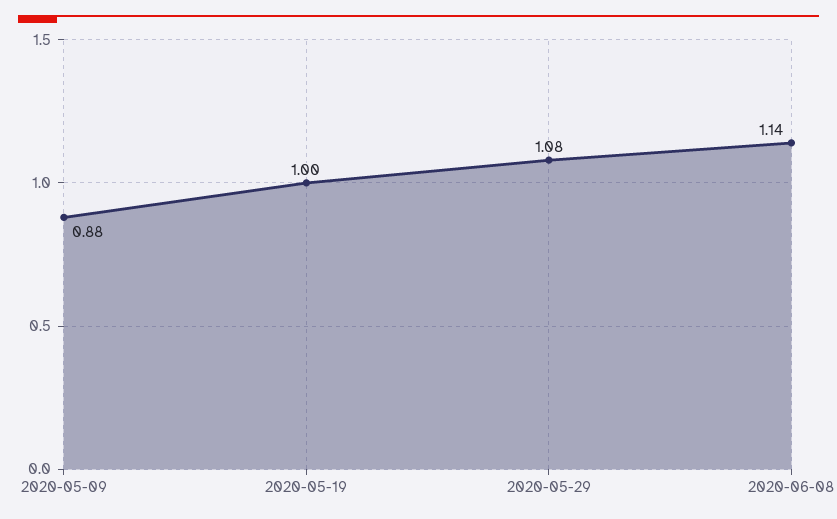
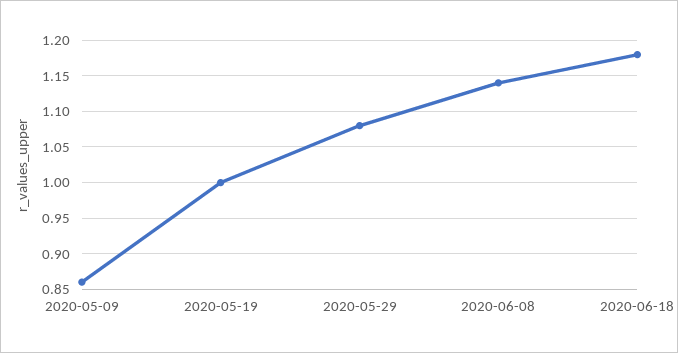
2020-05-09: 0.88 -> 0.86
2020-06-18: none -> 1.18

